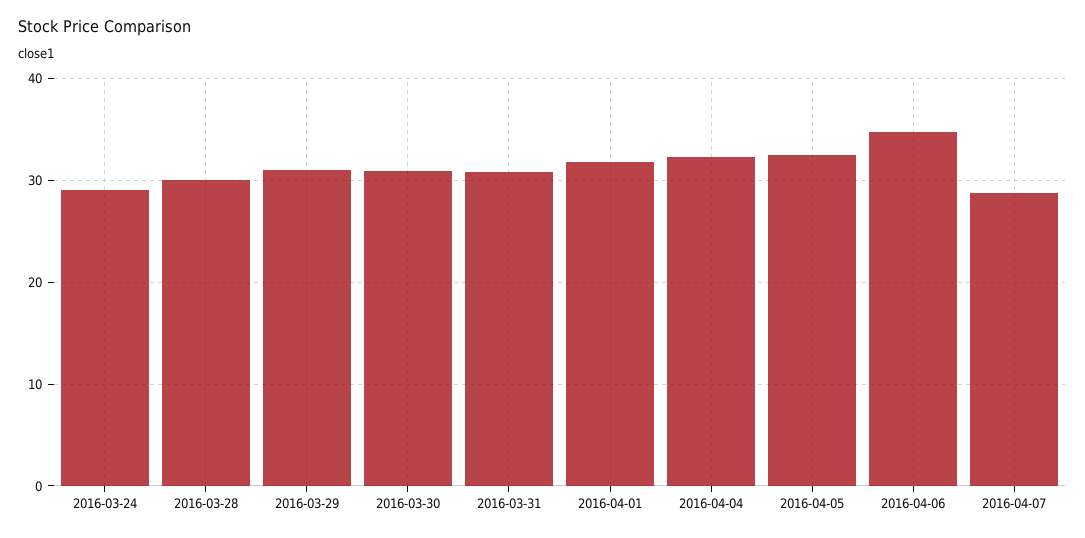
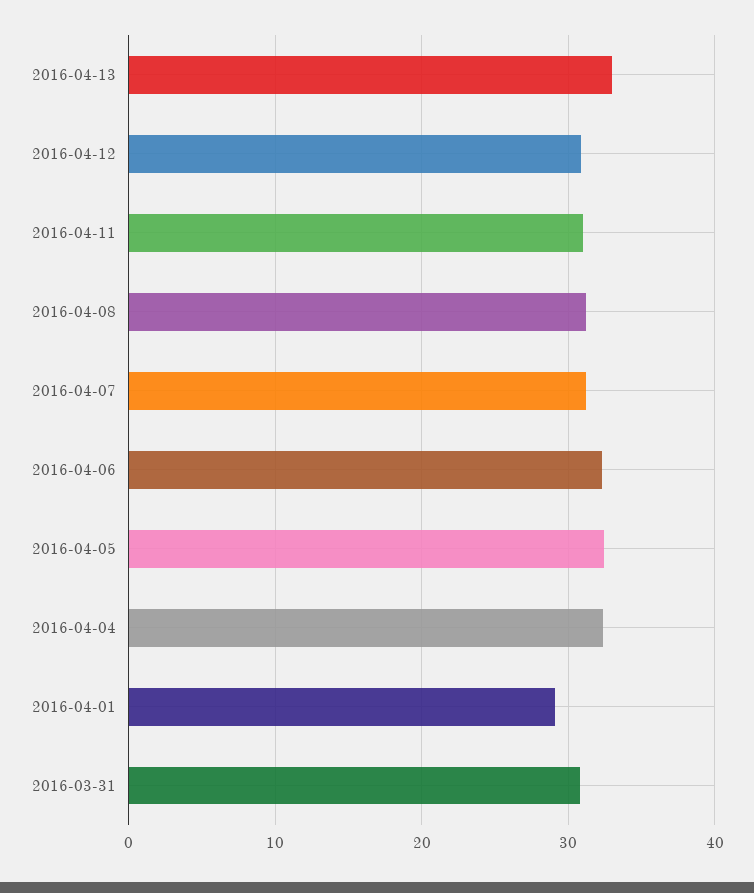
2016-03-24: 29 -> none
2016-03-28: 30 -> none
2016-03-29: 31 -> none
2016-03-30: 31 -> none
2016-04-01: 32 -> 29
2016-04-06: 35 -> 32
2016-04-07: 29 -> 31
2016-04-13: none -> 33
2016-04-12: none -> 31
2016-04-11: none -> 31
2016-04-08: none -> 31

